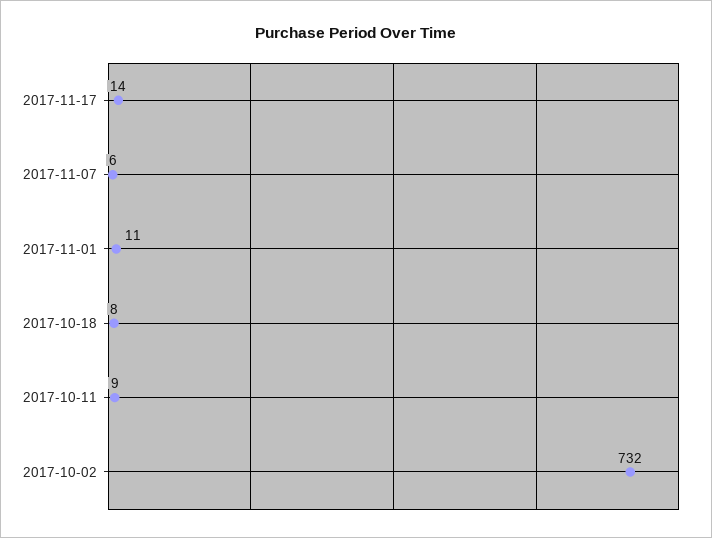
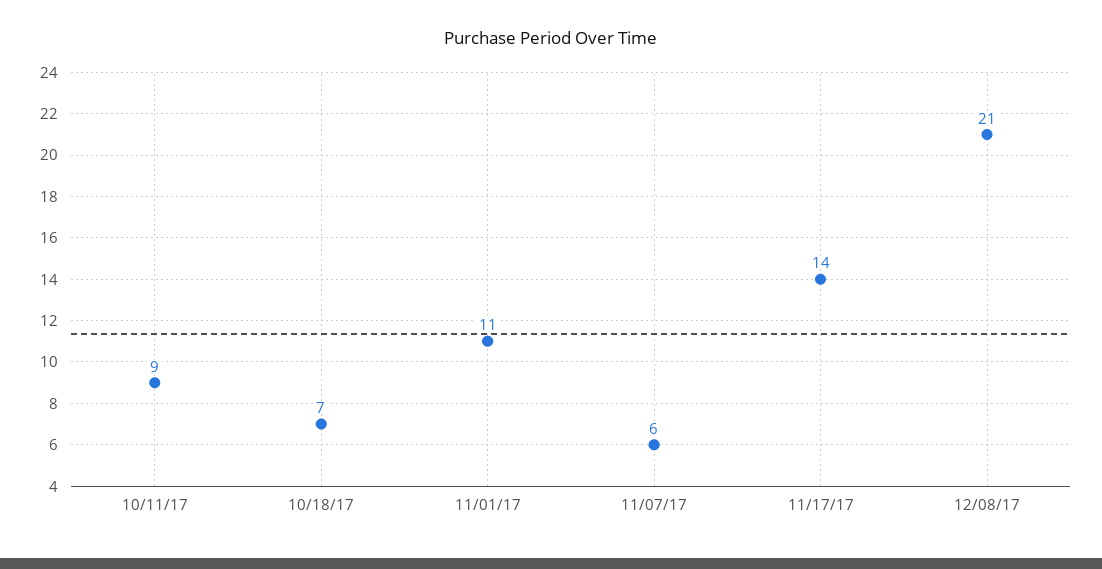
2017-10-18: 8 -> 7
2017-10-02: 732 -> none
12/08/17: none -> 21

